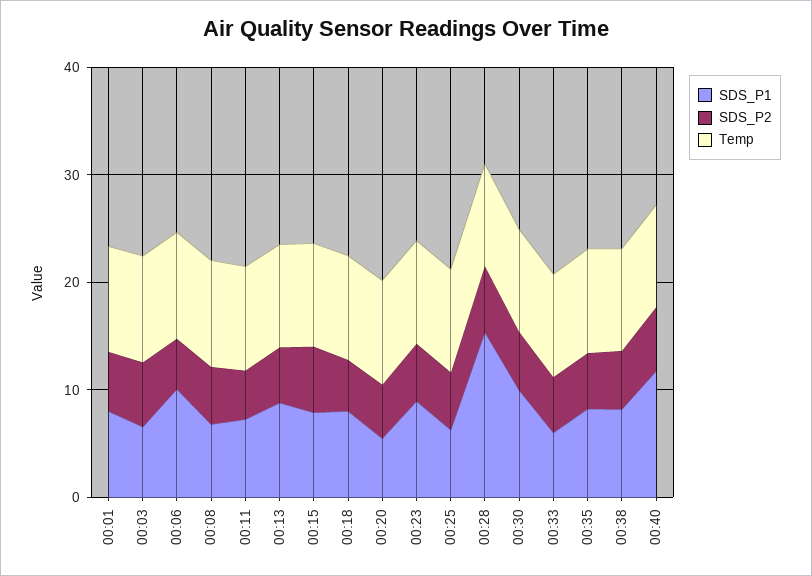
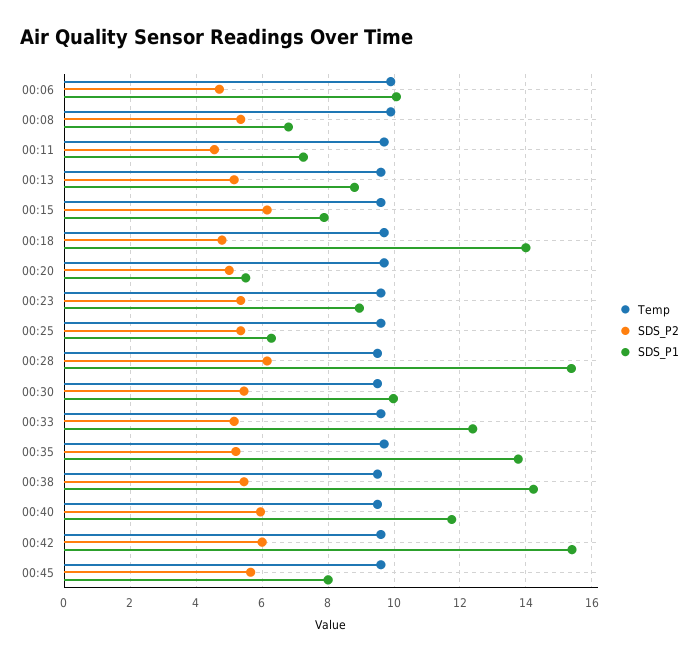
SDS_P1, 00:01: 8 -> none
SDS_P2, 00:01: 6 -> none
Temp, 00:01: 10 -> none
SDS_P1, 00:03: 6 -> none
SDS_P2, 00:03: 6 -> none
Temp, 00:03: 10 -> none
SDS_P1, 00:18: 8 -> 14
SDS_P1, 00:33: 6 -> 12.4
SDS_P1, 00:35: 8 -> 13.8
SDS_P1, 00:38: 8 -> 14.2
Temp, 00:42: none -> 9.6
SDS_P2, 00:42: none -> 6
SDS_P1, 00:42: none -> 15.4
Temp, 00:45: none -> 9.6
SDS_P2, 00:45: none -> 5.6
SDS_P1, 00:45: none -> 8

